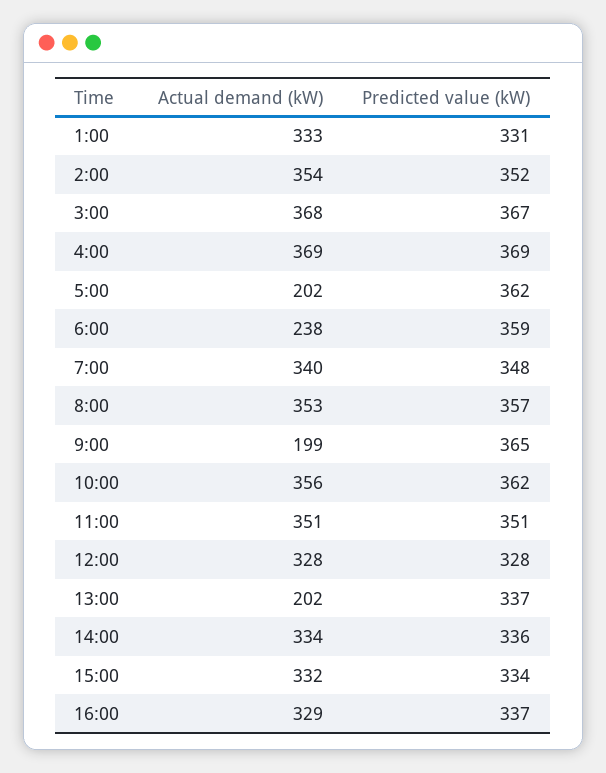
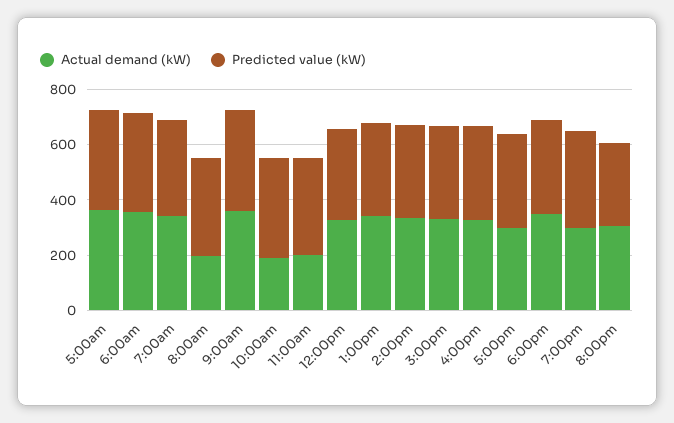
Actual demand (kW), 1:00: 333 -> none
Predicted value (kW), 1:00: 331 -> none
Actual demand (kW), 2:00: 354 -> none
Predicted value (kW), 2:00: 352 -> none
Actual demand (kW), 3:00: 368 -> none
Predicted value (kW), 3:00: 367 -> none
Actual demand (kW), 4:00: 369 -> none
Predicted value (kW), 4:00: 369 -> none
Actual demand (kW), 5:00: 202 -> 350
Actual demand (kW), 6:00: 238 -> 350
Actual demand (kW), 8:00: 353 -> 200
Actual demand (kW), 9:00: 199 -> 350
Actual demand (kW), 10:00: 356 -> 200
Actual demand (kW), 11:00: 351 -> 200
Actual demand (kW), 13:00: 202 -> 350
Actual demand (kW), 5:00pm: none -> 300
Predicted value (kW), 5:00pm: none -> 350
Actual demand (kW), 6:00pm: none -> 350
Predicted value (kW), 6:00pm: none -> 350
Actual demand (kW), 7:00pm: none -> 300
Predicted value (kW), 7:00pm: none -> 350
Actual demand (kW), 8:00pm: none -> 300
Predicted value (kW), 8:00pm: none -> 300

